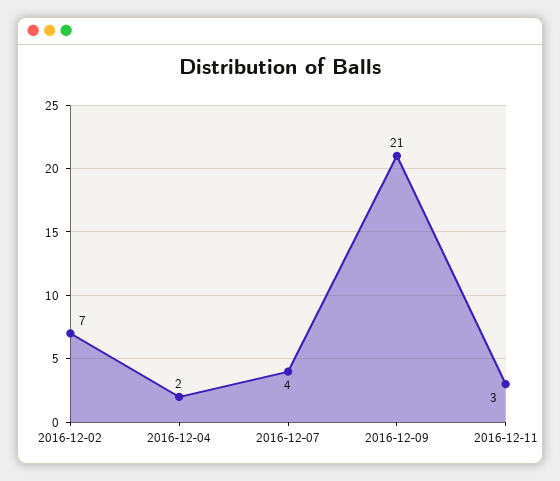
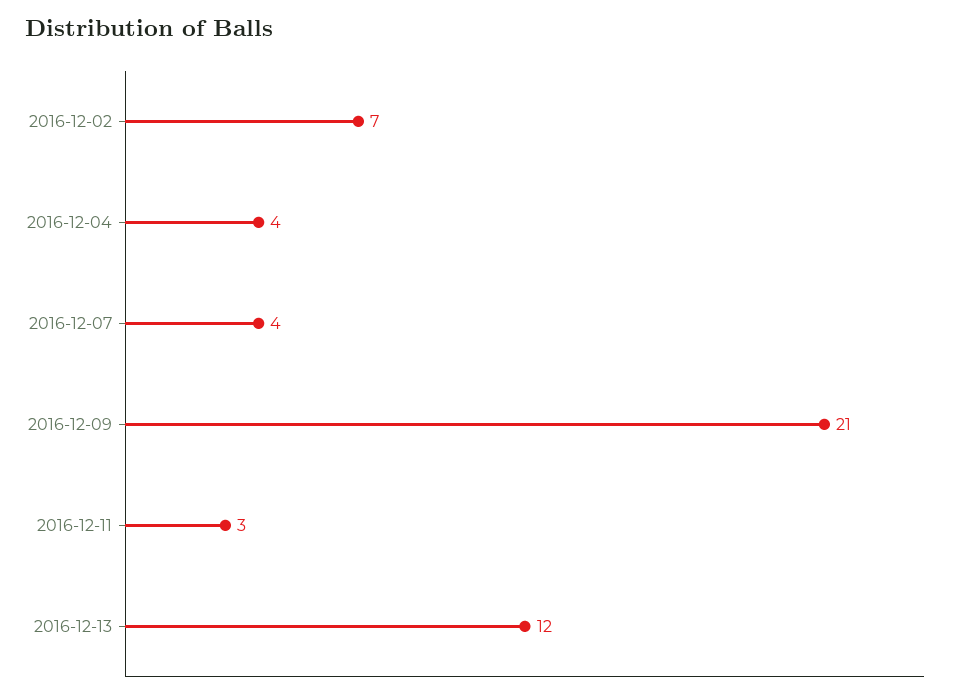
2016-12-04: 2 -> 4
2016-12-13: none -> 12

